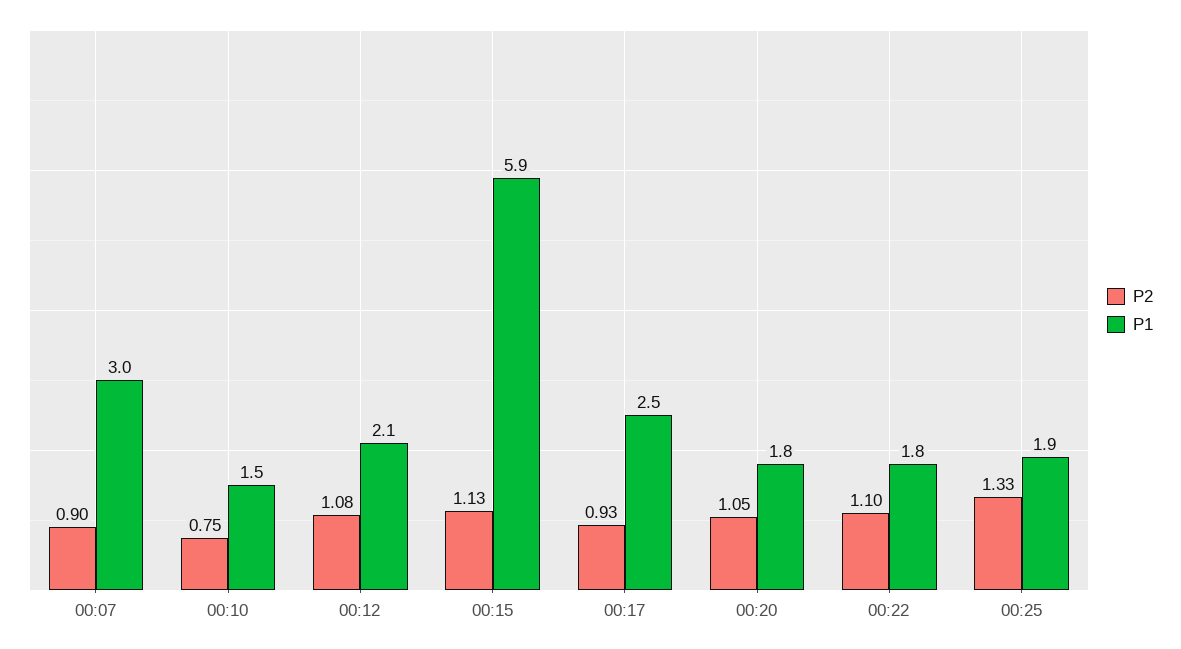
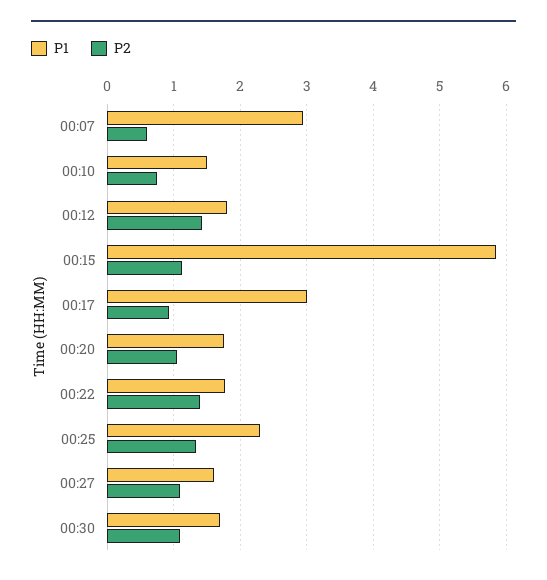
P2, 00:07: 0.9 -> 0.6
P2, 00:12: 1.08 -> 1.4
P1, 00:12: 2.1 -> 1.8
P1, 00:17: 2.5 -> 3
P2, 00:22: 1.1 -> 1.4
P1, 00:25: 1.9 -> 2.3
P1, 00:27: none -> 1.6
P2, 00:27: none -> 1.1
P1, 00:30: none -> 1.7
P2, 00:30: none -> 1.1

